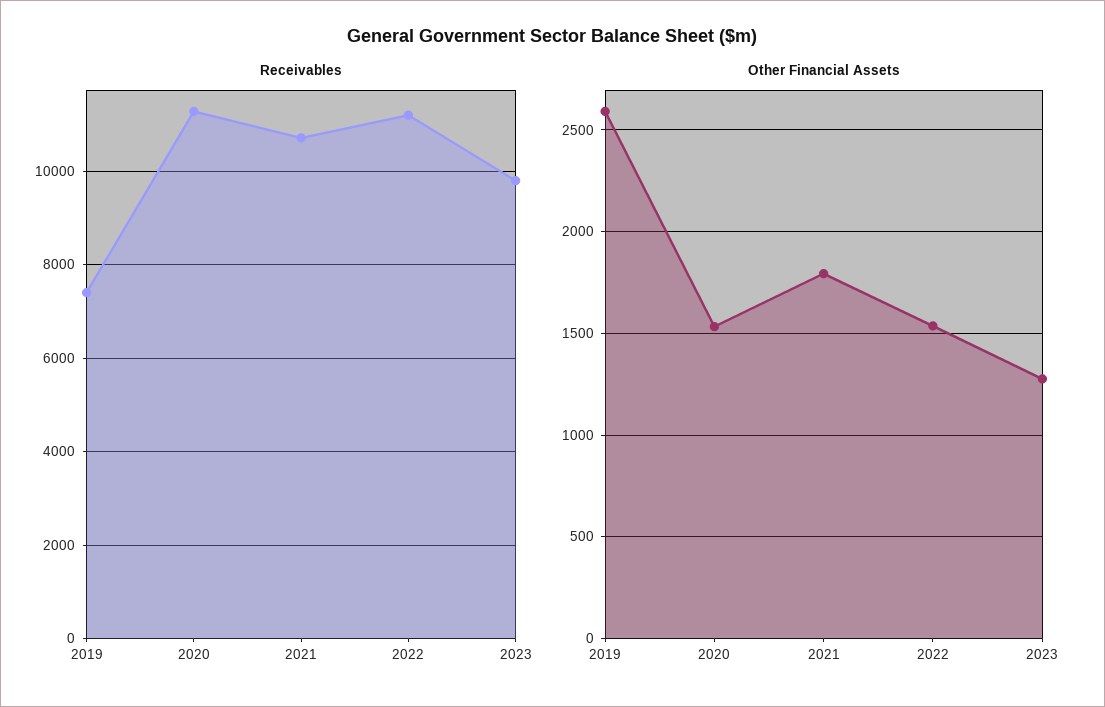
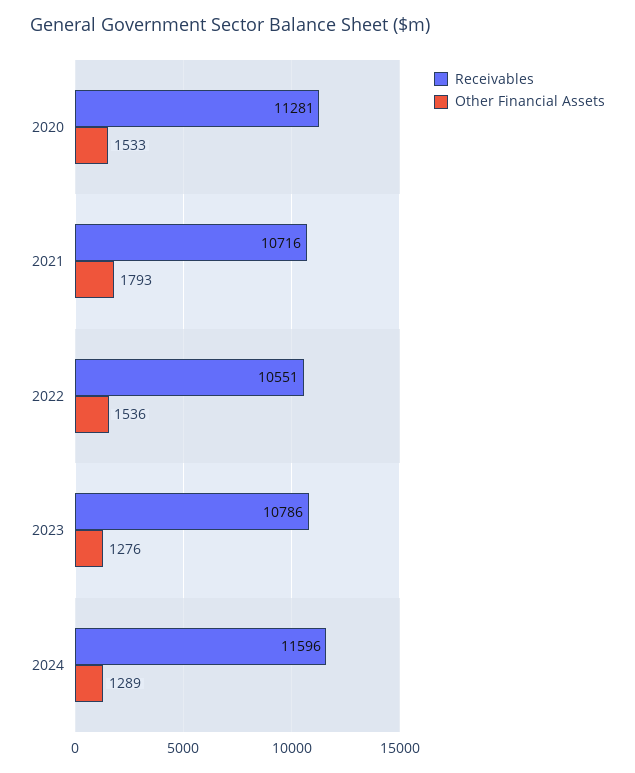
Receivables, 2019: 7400 -> none
Receivables, 2022: 11200 -> 10551
Receivables, 2023: 9800 -> 10786
Other Financial Assets, 2019: 2600 -> none
Receivables, 2024: none -> 11596
Other Financial Assets, 2024: none -> 1289

